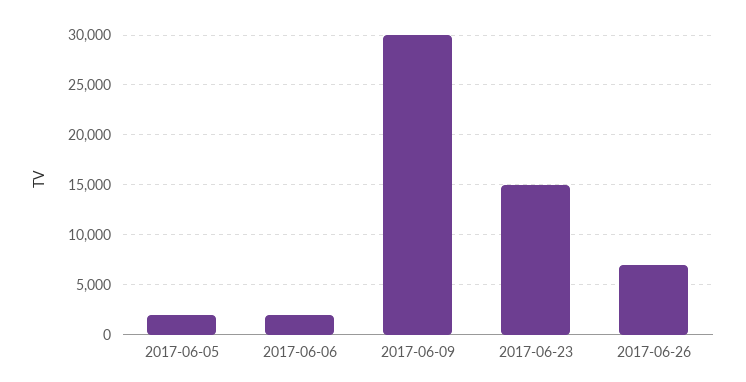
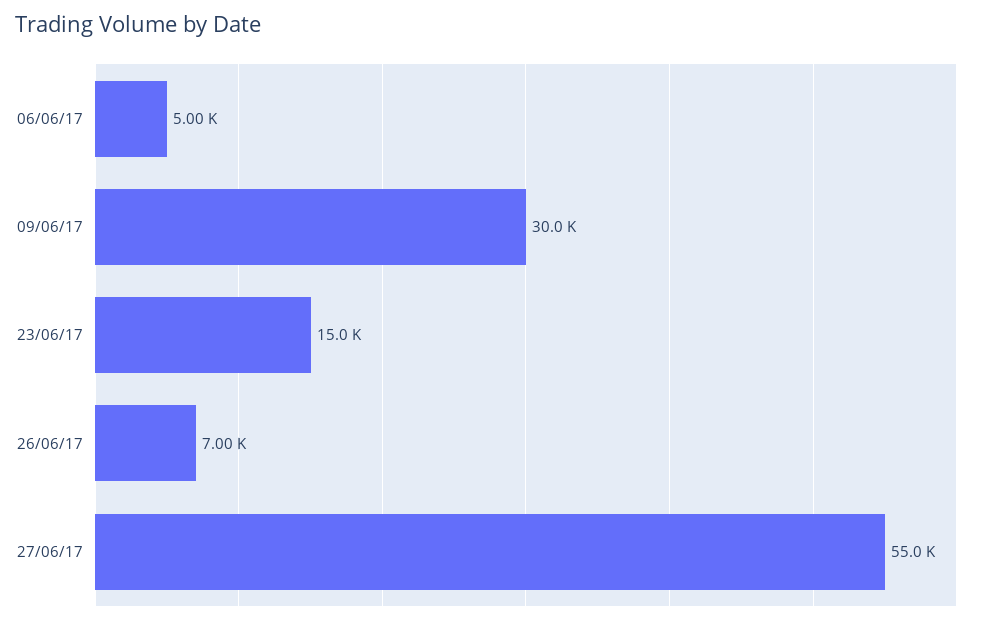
2017-06-05: 2000 -> none
2017-06-06: 2000 -> 5000
27/06/17: none -> 55000

